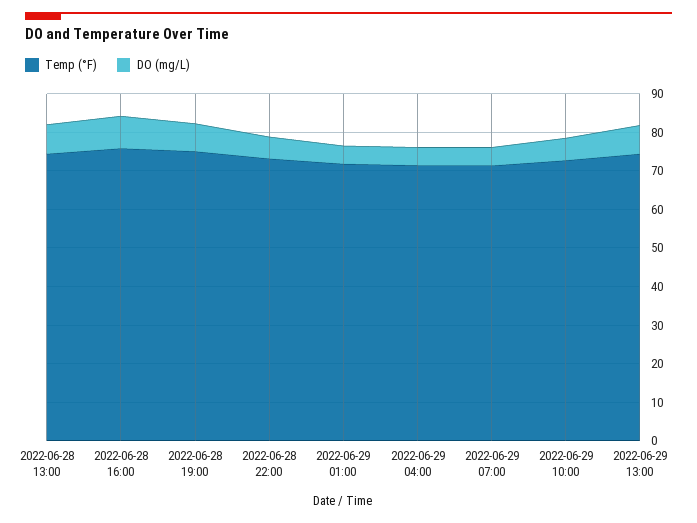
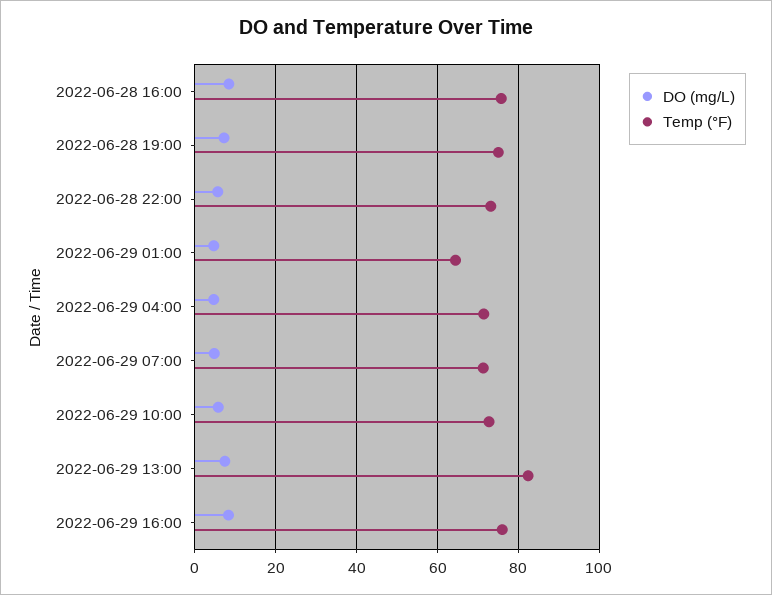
Temp (°F), 2022-06-28 13:00: 75 -> none
DO (mg/L), 2022-06-28 13:00: 7.5 -> none
Temp (°F), 2022-06-29 01:00: 72.5 -> 64
Temp (°F), 2022-06-29 13:00: 75 -> 82
DO (mg/L), 2022-06-29 16:00: none -> 8
Temp (°F), 2022-06-29 16:00: none -> 76

